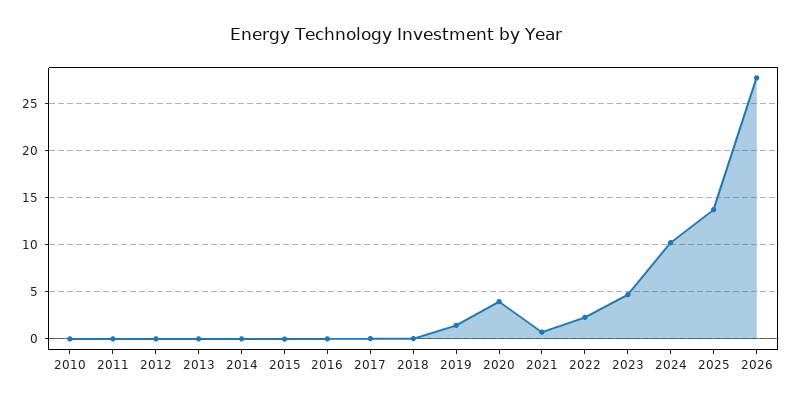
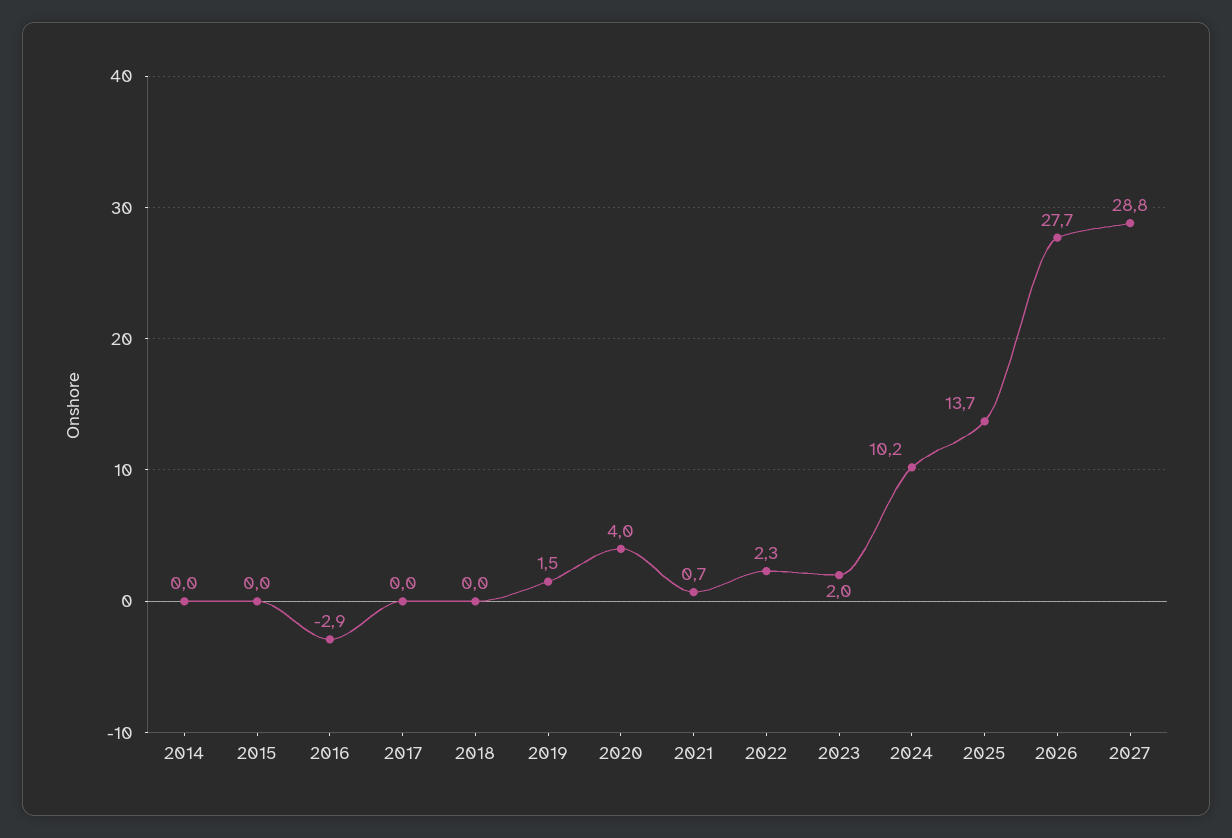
2010: 0 -> none
2011: 0 -> none
2012: 0 -> none
2013: 0 -> none
2016: 0 -> -2.9
2023: 5 -> 2
2027: none -> 28.8

